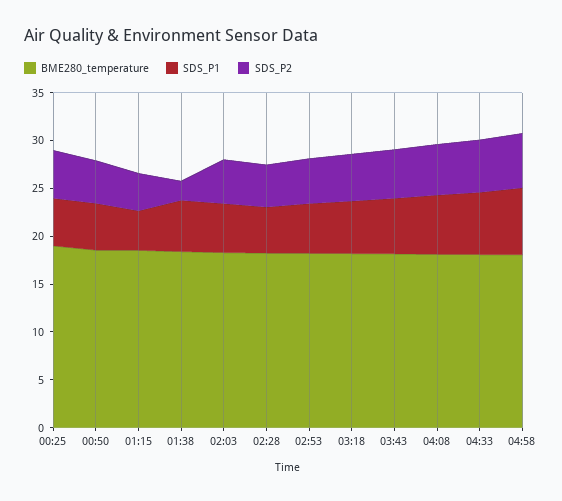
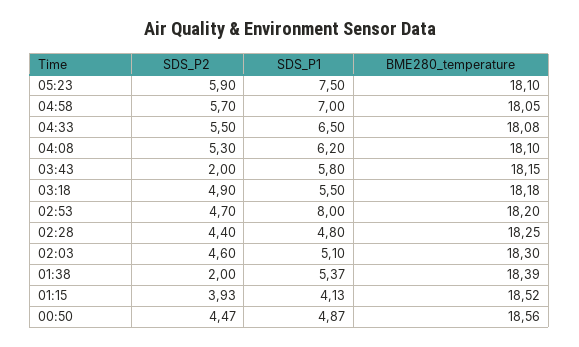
BME280_temperature, 00:25: 19 -> none
SDS_P1, 00:25: 5 -> none
SDS_P2, 00:25: 5 -> none
SDS_P1, 02:53: 5 -> 8
SDS_P2, 03:43: 5 -> 2
SDS_P2, 05:23: none -> 5.9
SDS_P1, 05:23: none -> 7.5
BME280_temperature, 05:23: none -> 18.1

